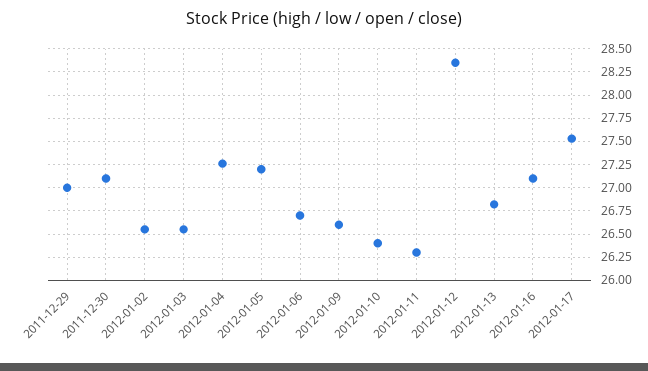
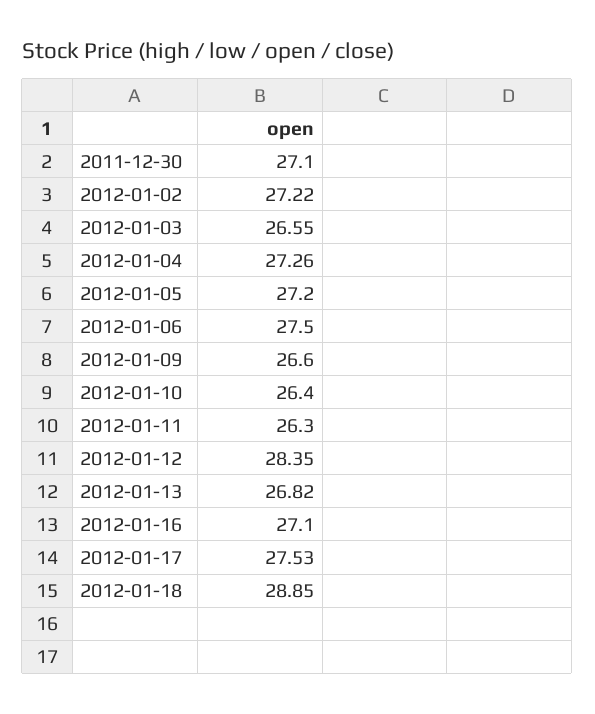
2011-12-29: 27 -> none
2012-01-02: 26.5 -> 27.22
2012-01-06: 26.75 -> 27.5
2012-01-18: none -> 28.85

